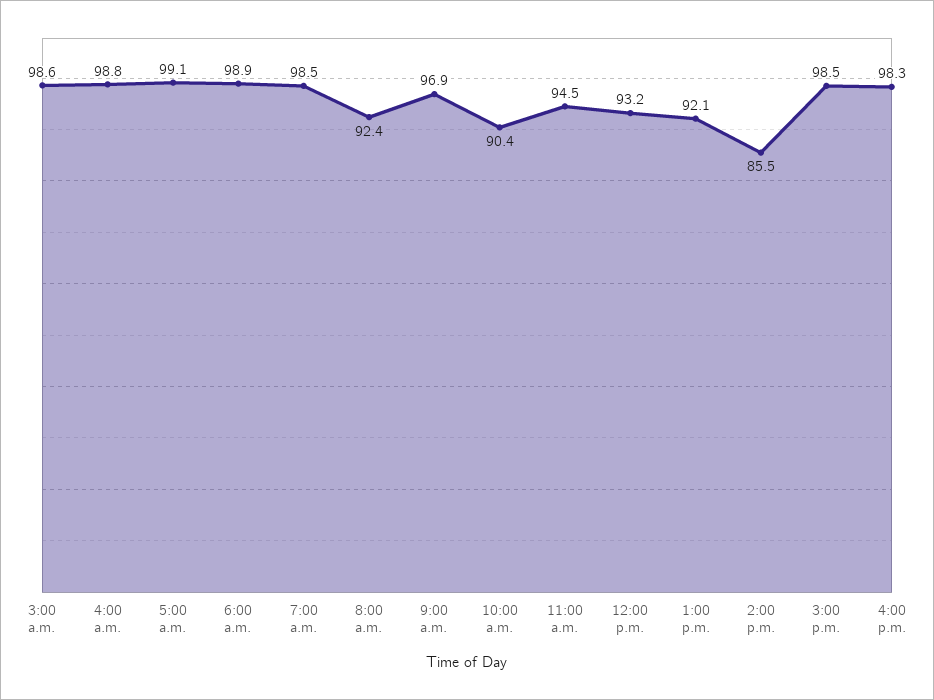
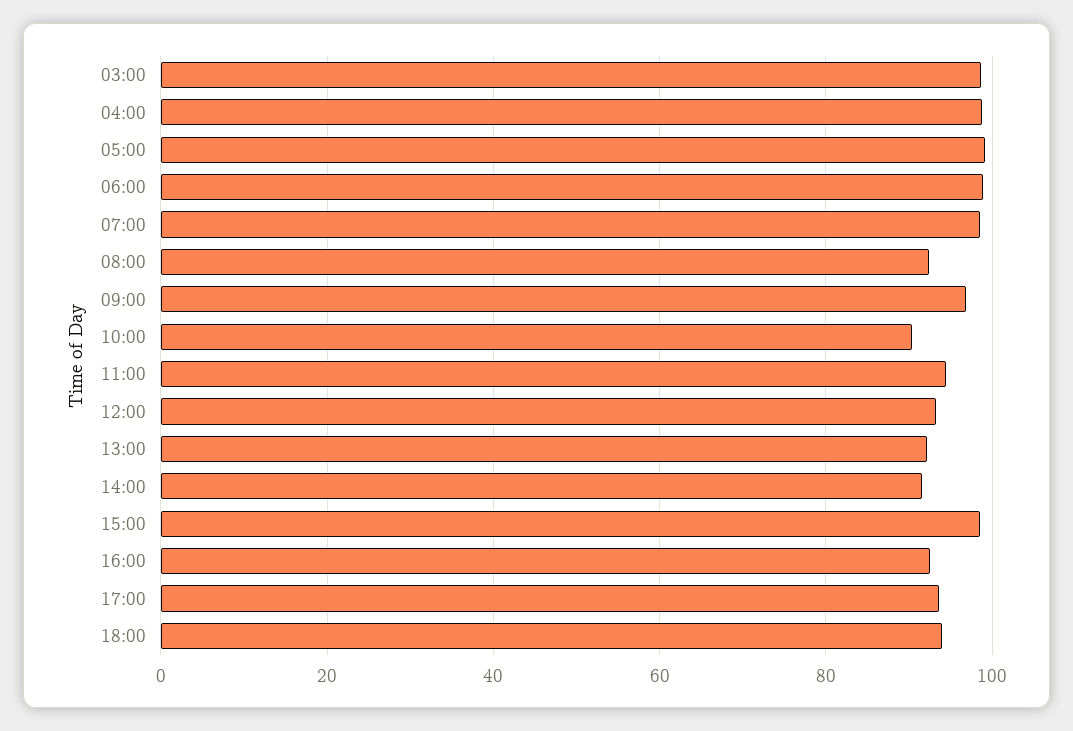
2:00 p.m.: 85.5 -> 92
4:00 p.m.: 98.3 -> 92
17:00: none -> 94
18:00: none -> 94

